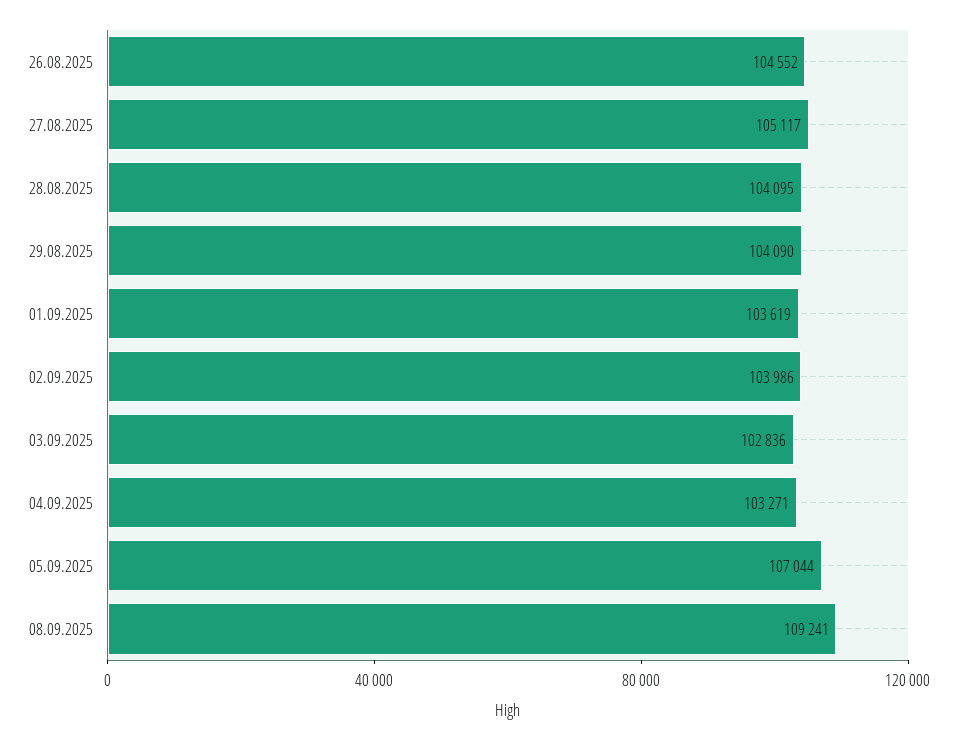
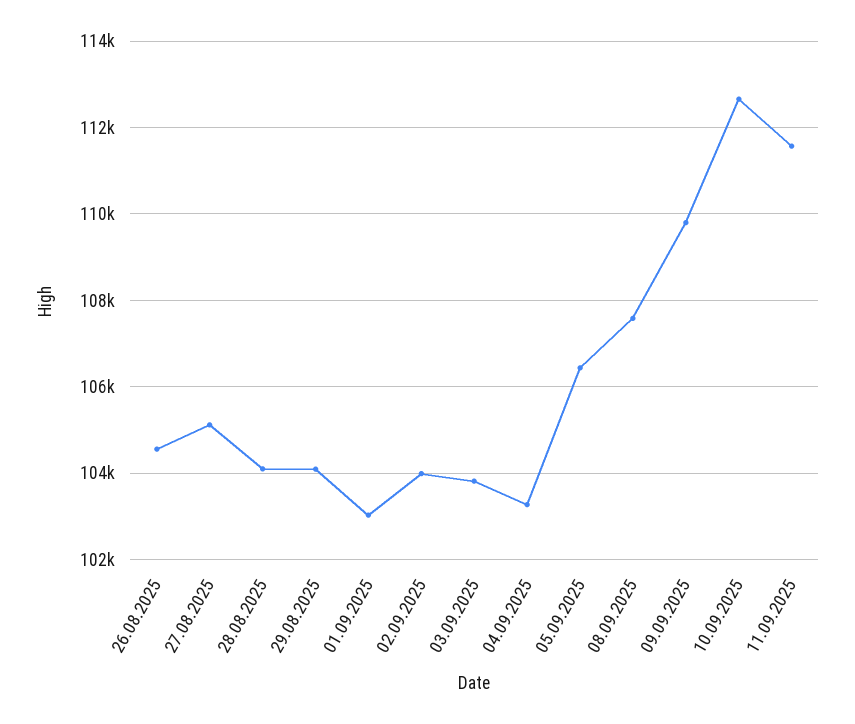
01.09.2025: 103619 -> 103000
03.09.2025: 102836 -> 103800
05.09.2025: 107044 -> 106400
08.09.2025: 109241 -> 107600
09.09.2025: none -> 109800
10.09.2025: none -> 112600
11.09.2025: none -> 111600

